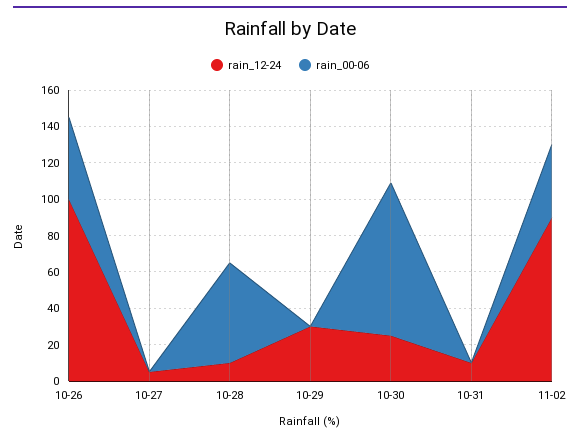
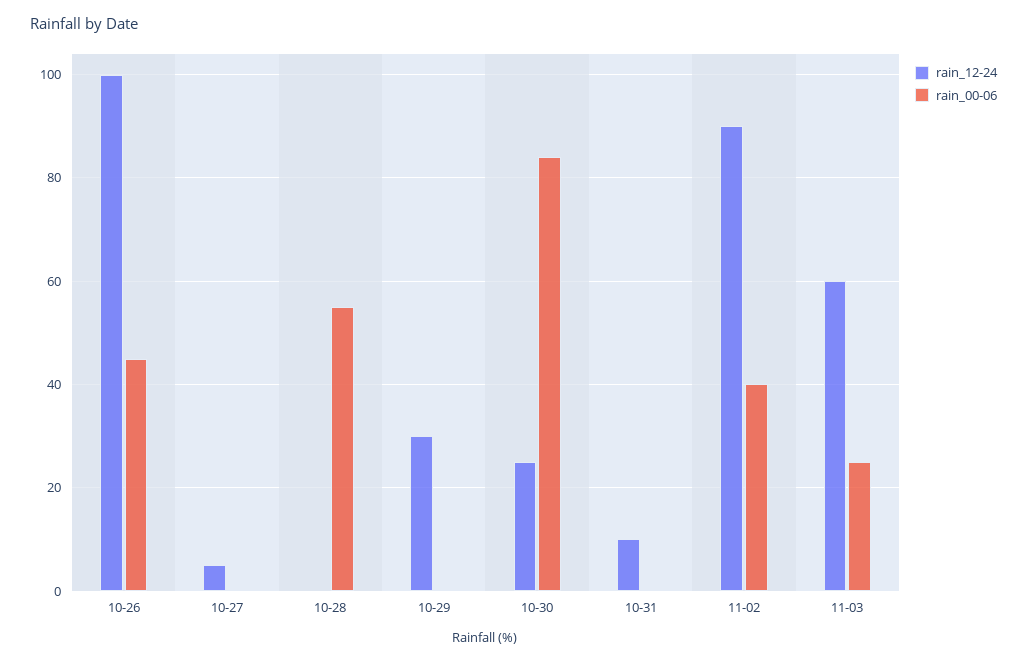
rain_12-24, 10-28: 10 -> 0
rain_12-24, 11-03: none -> 60
rain_00-06, 11-03: none -> 25

